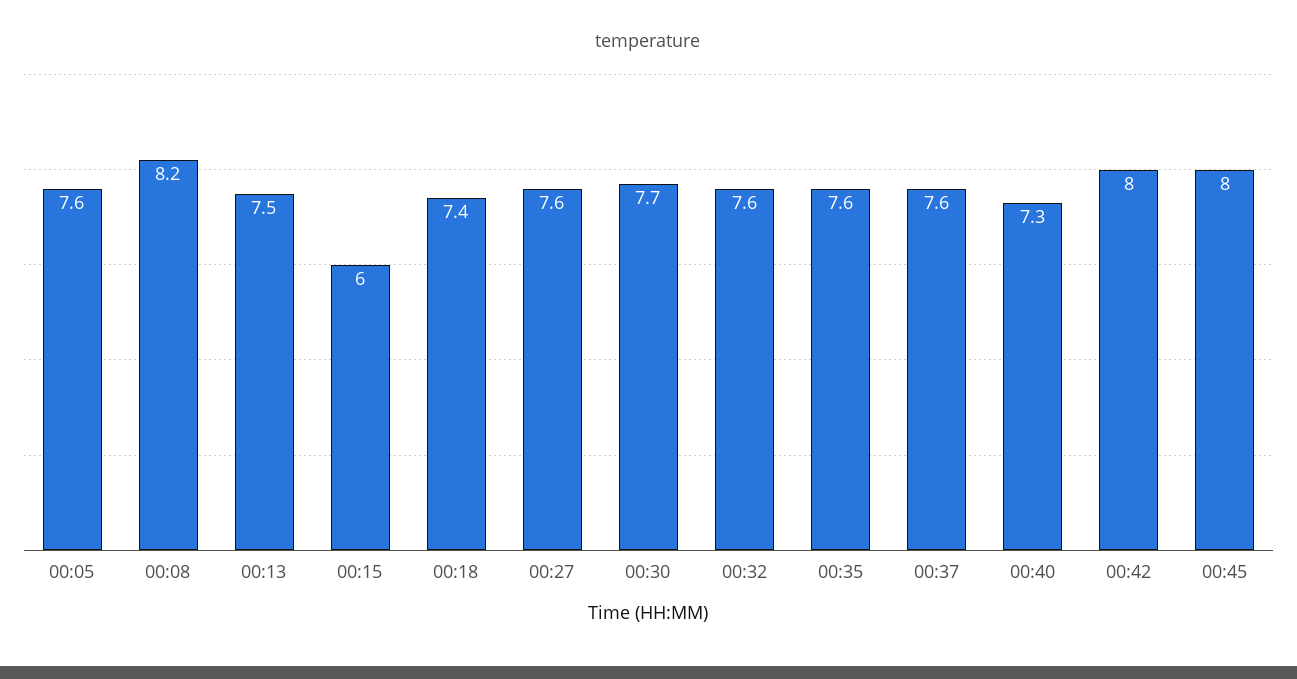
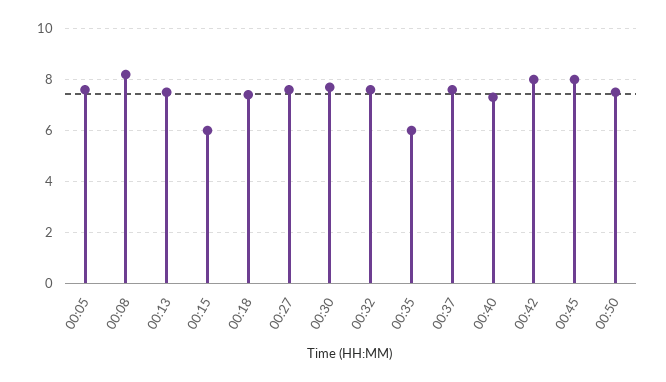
00:35: 7.6 -> 6
00:50: none -> 7.5

